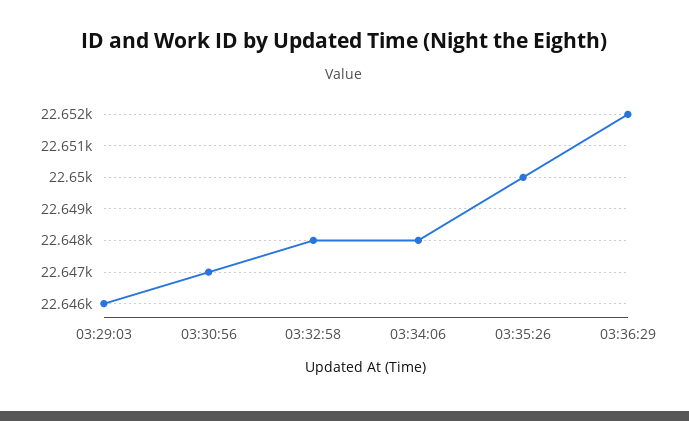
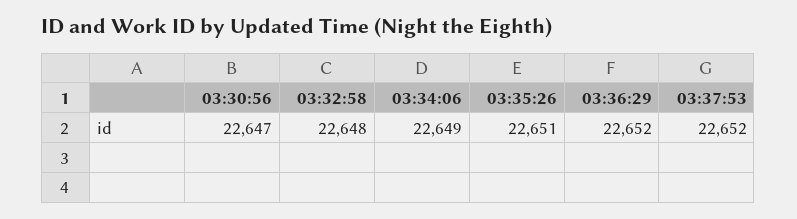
03:29:03: 22646 -> none
03:34:06: 22648 -> 22649
03:35:26: 22650 -> 22651
03:37:53: none -> 22652

